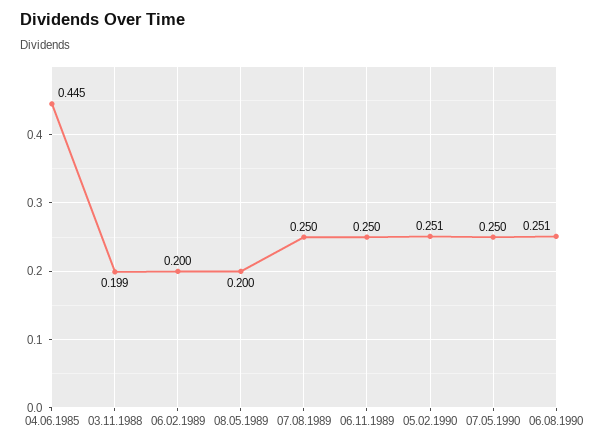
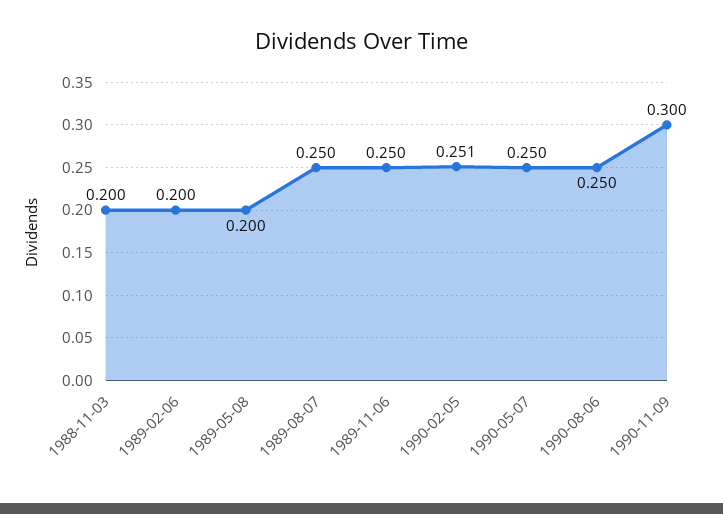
04.06.1985: 0.445 -> none
03.11.1988: 0.199 -> 0.2
06.08.1990: 0.251 -> 0.25
1990-11-09: none -> 0.3

